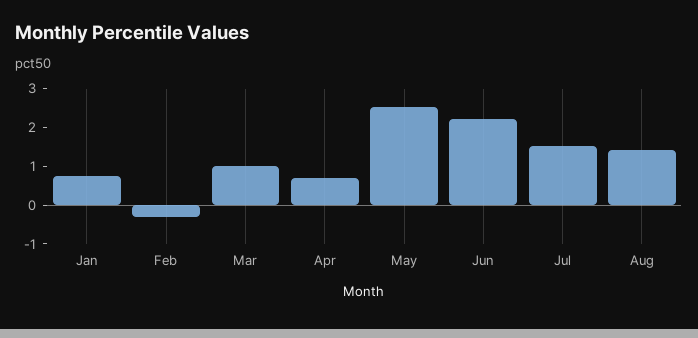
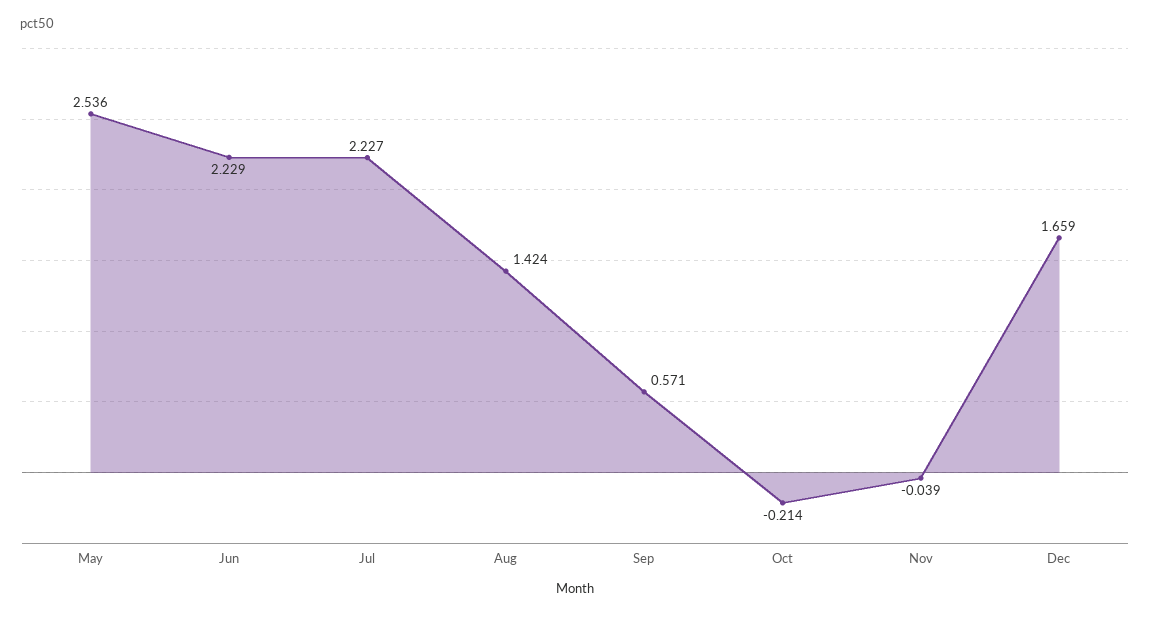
Jan: 0.75 -> none
Feb: -0.25 -> none
Mar: 1 -> none
Apr: 0.75 -> none
Jul: 1.5 -> 2.227
Sep: none -> 0.571
Oct: none -> -0.214
Nov: none -> -0.039
Dec: none -> 1.659

